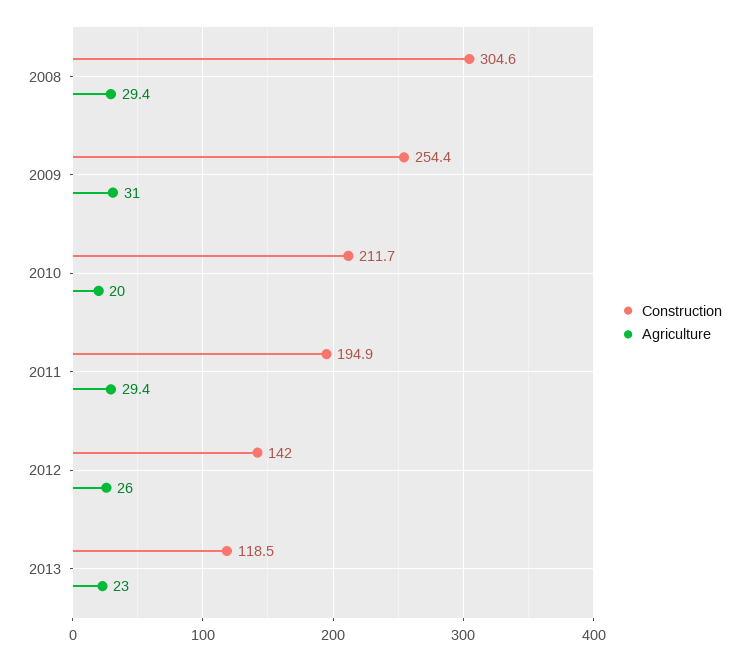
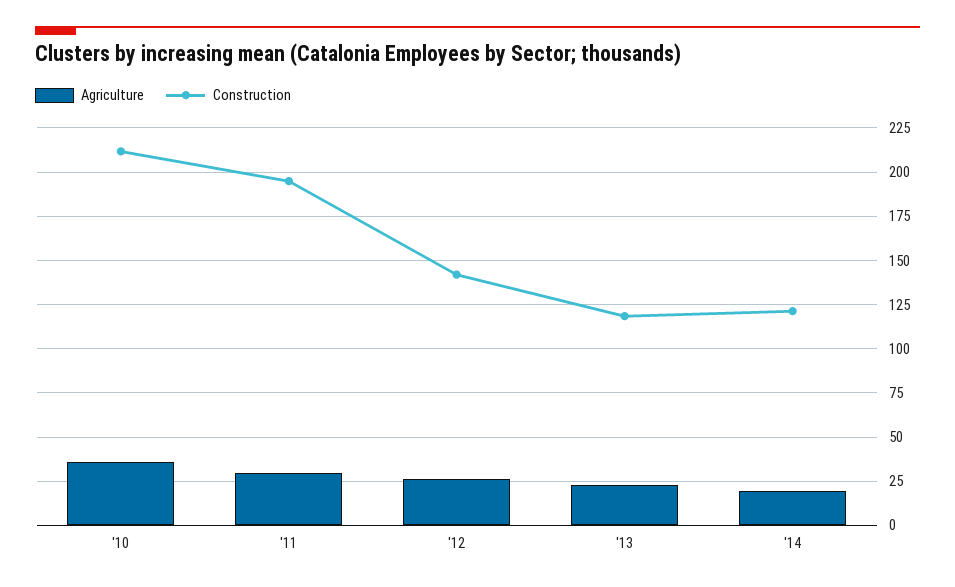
Construction, 2008: 304.6 -> none
Agriculture, 2008: 29.4 -> none
Construction, 2009: 254.4 -> none
Agriculture, 2009: 31 -> none
Agriculture, 2010: 20 -> 35
Agriculture, '14: none -> 20
Construction, '14: none -> 120

